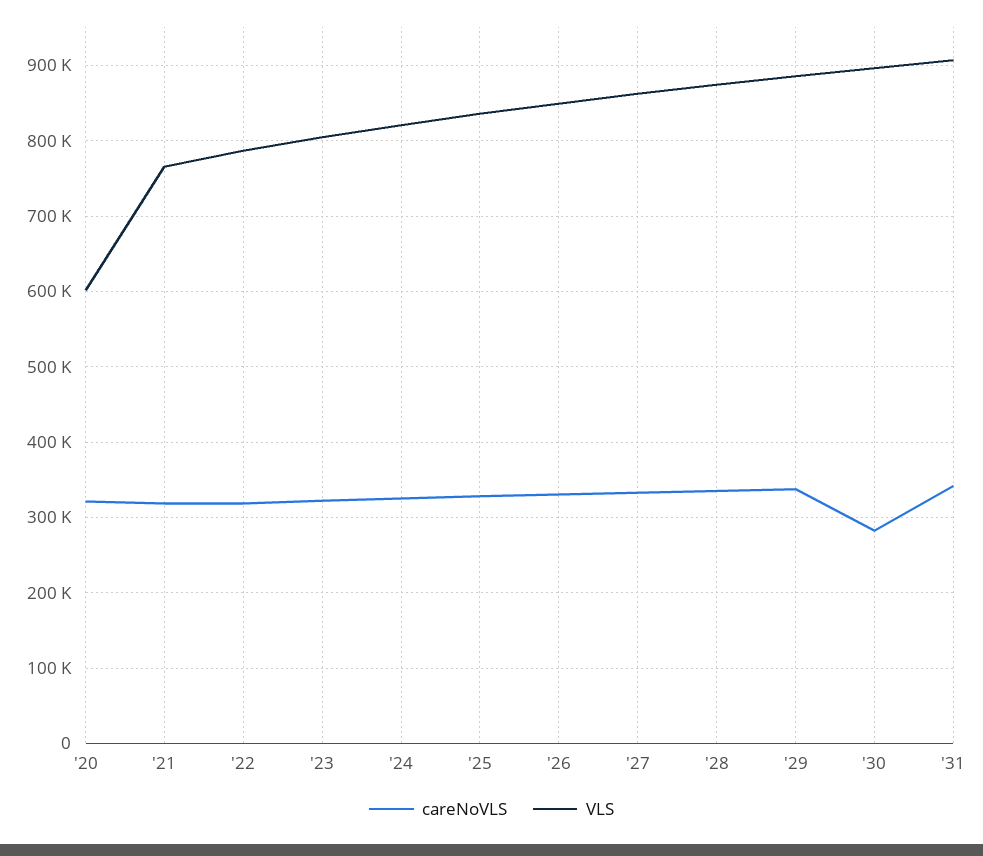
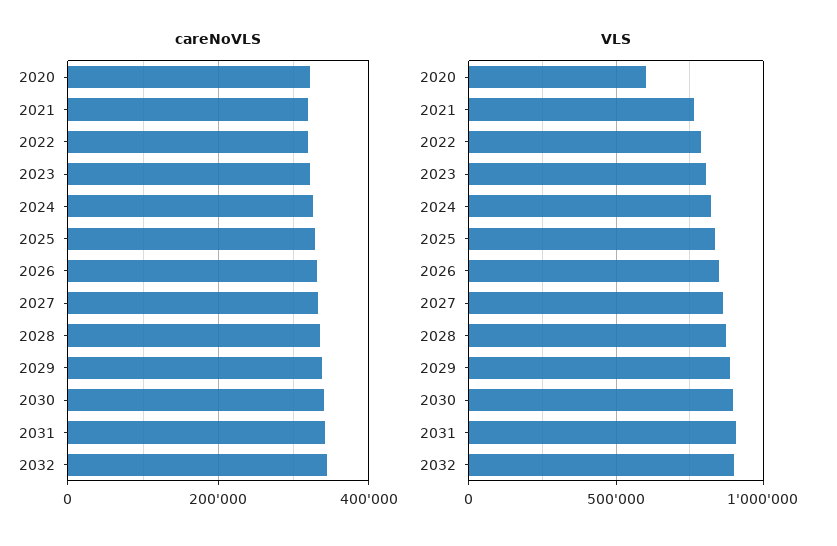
careNoVLS, '30: 280000 -> 340000
careNoVLS, 2032: none -> 340000
VLS, 2032: none -> 900000

